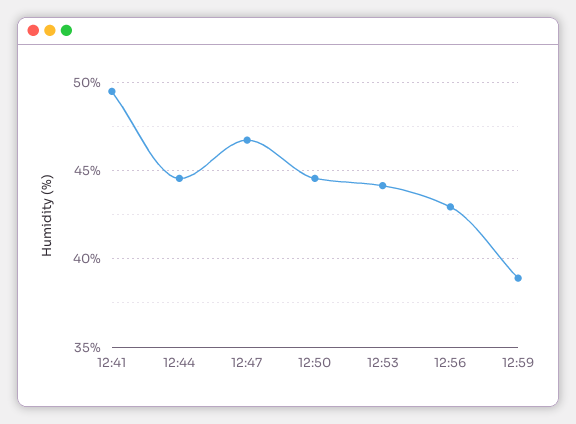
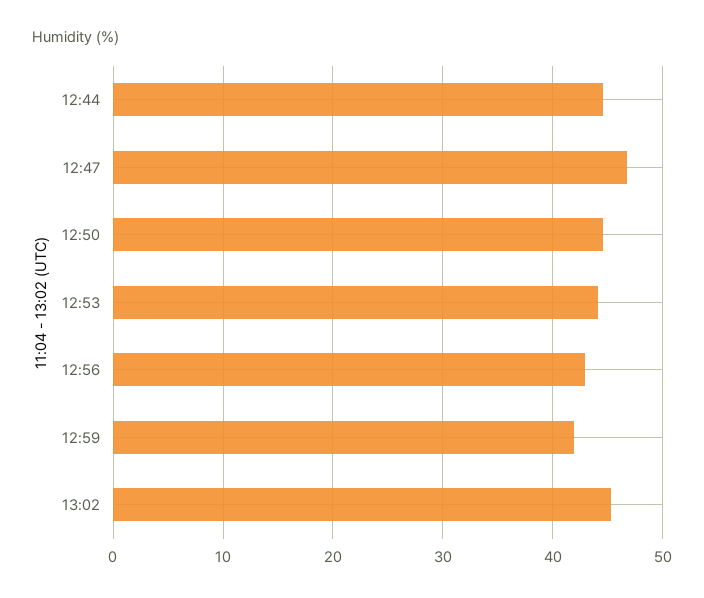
12:41: 49.5 -> none
12:59: 39 -> 42
13:02: none -> 45

